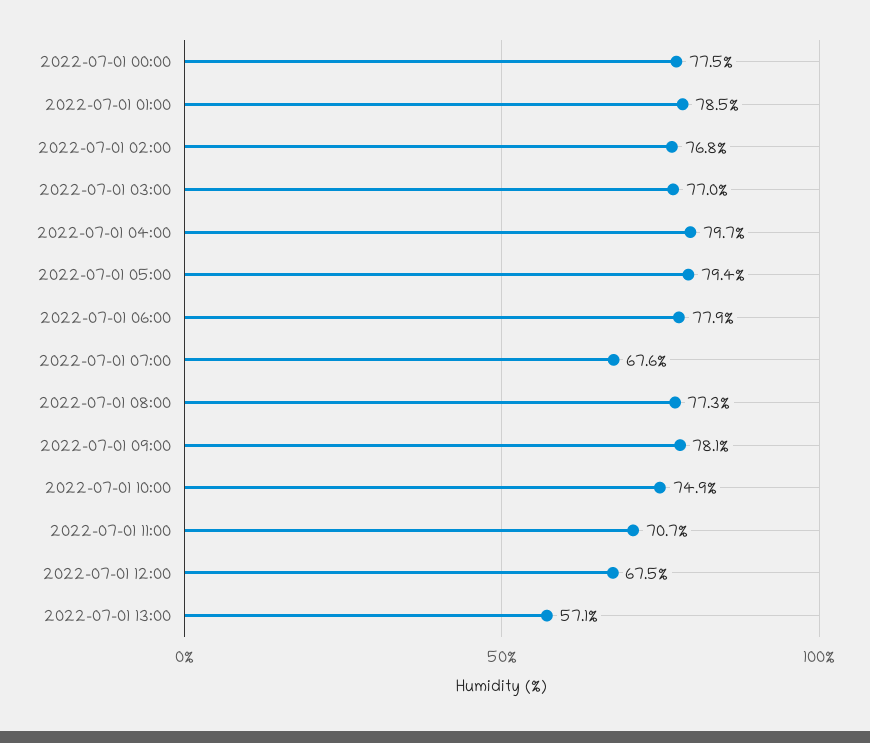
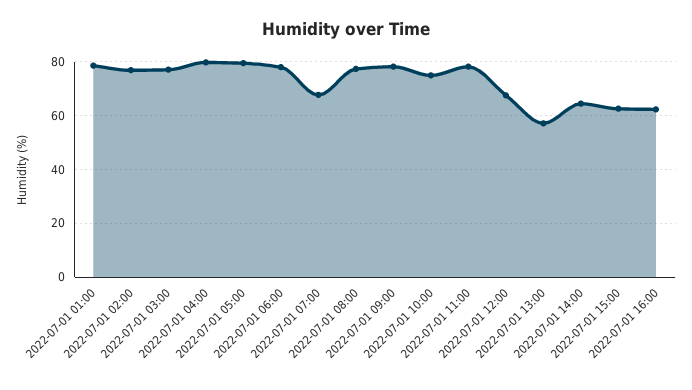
2022-07-01 00:00: 77.5 -> none
2022-07-01 11:00: 70.7 -> 77.5
2022-07-01 14:00: none -> 65
2022-07-01 15:00: none -> 62.5
2022-07-01 16:00: none -> 62.5

